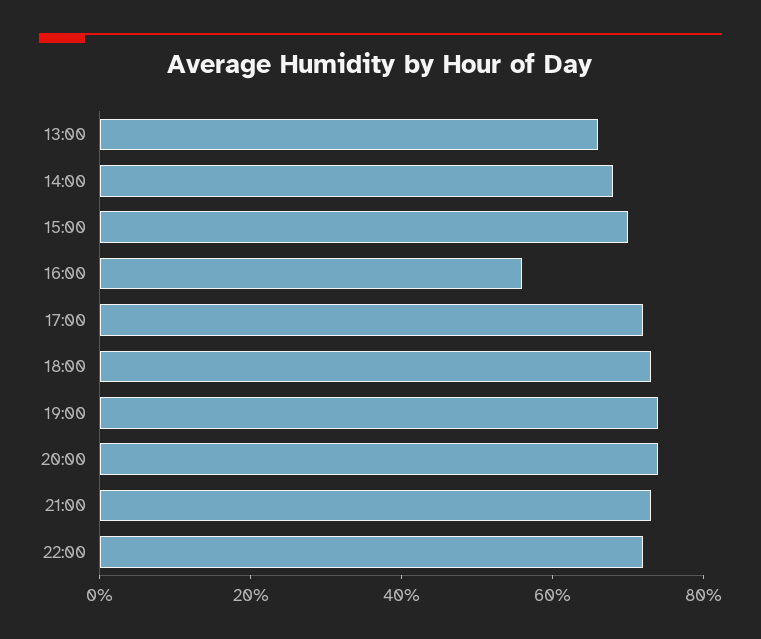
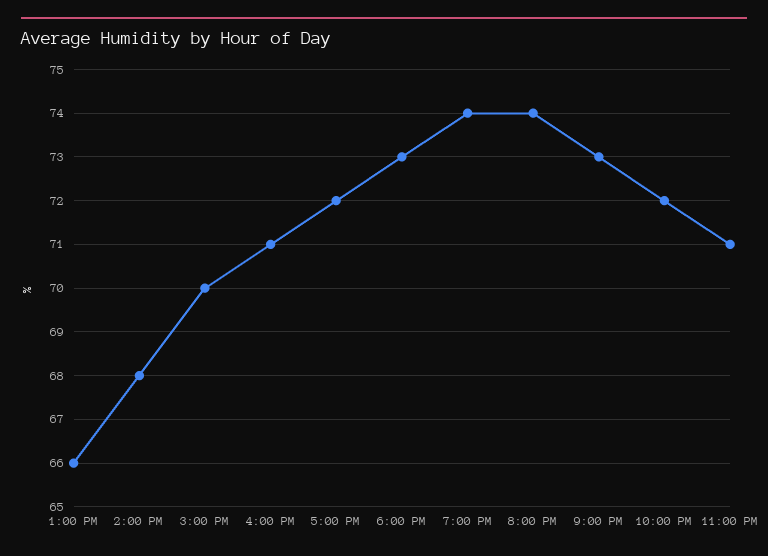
16:00: 55 -> 71
11:00 PM: none -> 71

